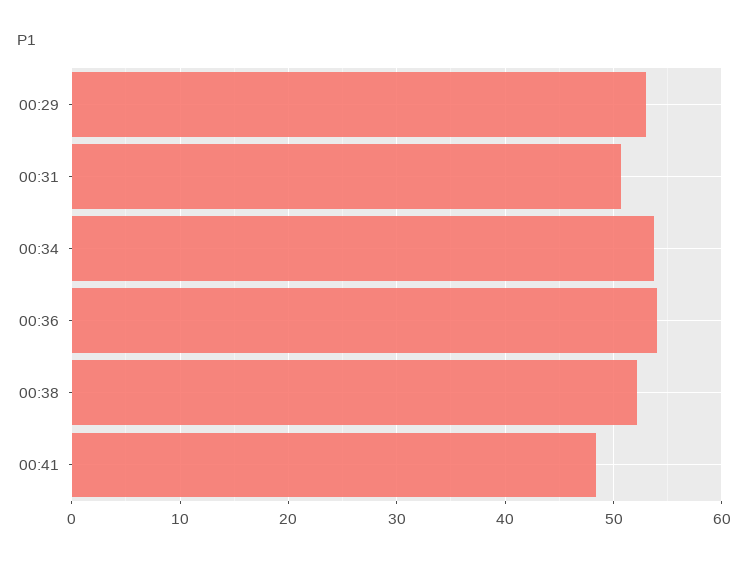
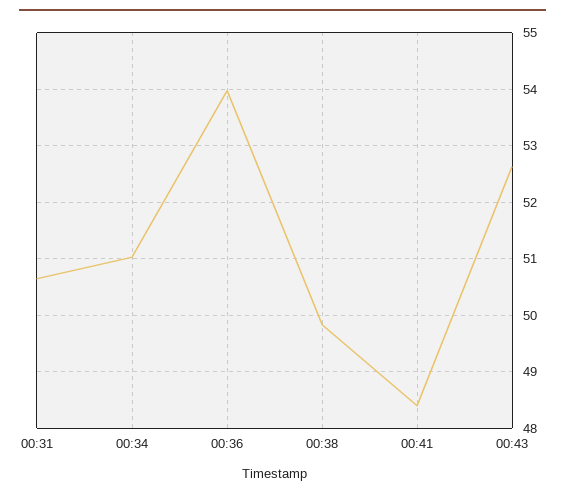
00:29: 53 -> none
00:34: 54 -> 51
00:38: 52 -> 49.8
00:43: none -> 52.6

